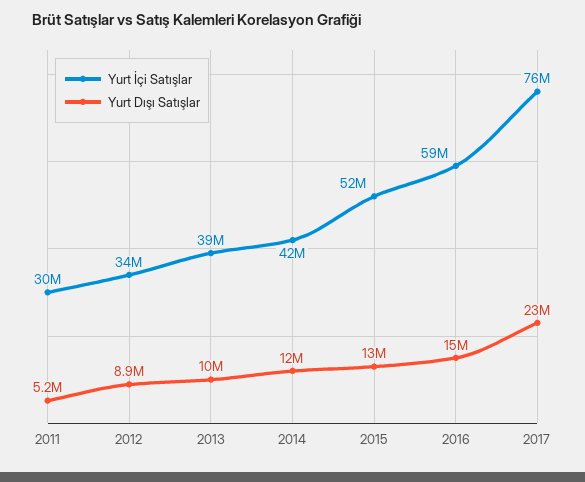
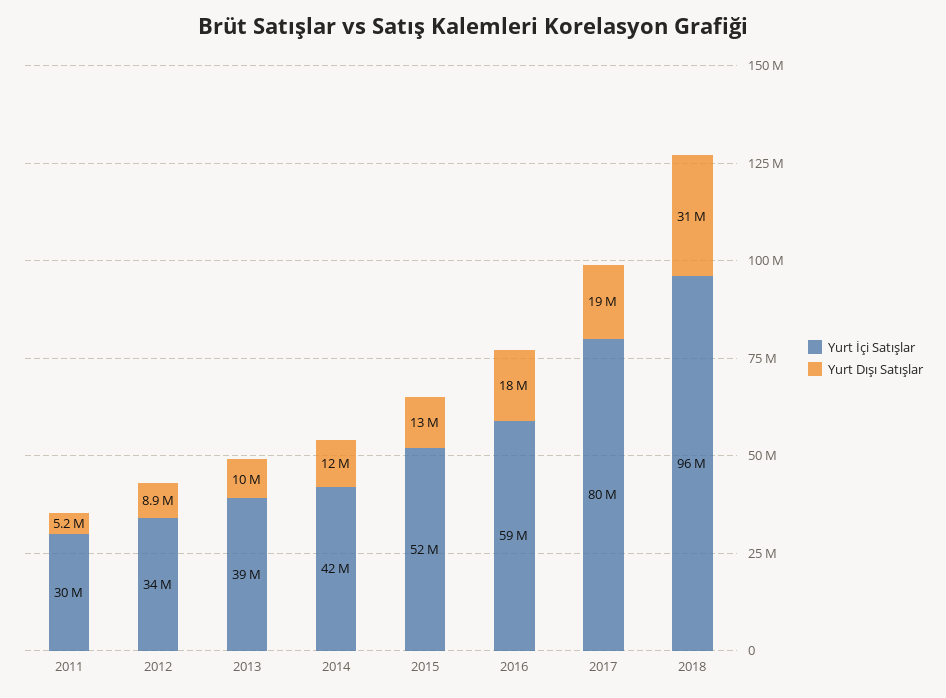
Yurt Dışı Satışlar, 2016: 15000000 -> 18000000
Yurt İçi Satışlar, 2017: 76000000 -> 80000000
Yurt Dışı Satışlar, 2017: 23000000 -> 19000000
Yurt İçi Satışlar, 2018: none -> 96000000
Yurt Dışı Satışlar, 2018: none -> 31000000

